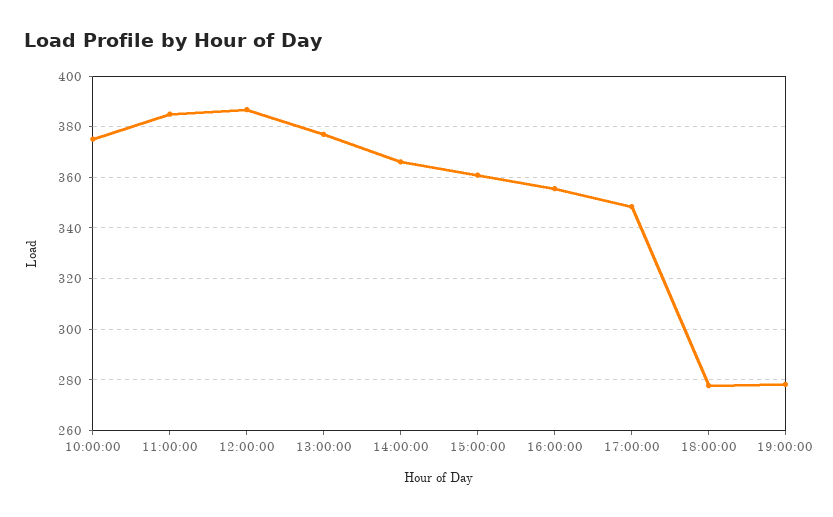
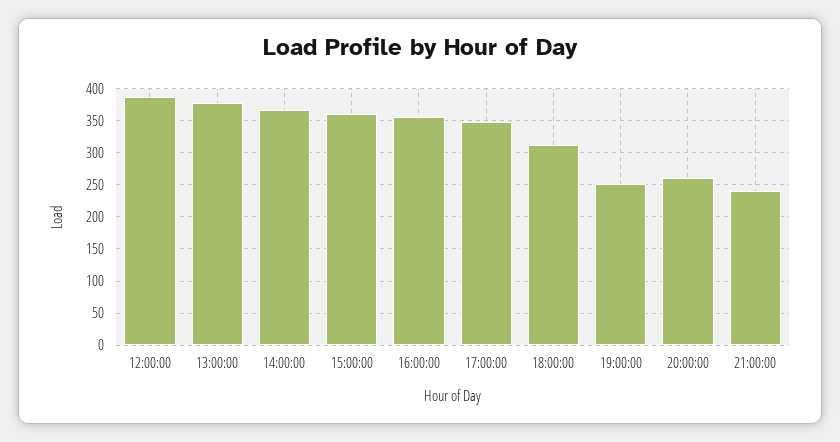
10:00:00: 375 -> none
11:00:00: 385 -> none
18:00:00: 277.5 -> 310
19:00:00: 277.5 -> 250
20:00:00: none -> 260
21:00:00: none -> 240

